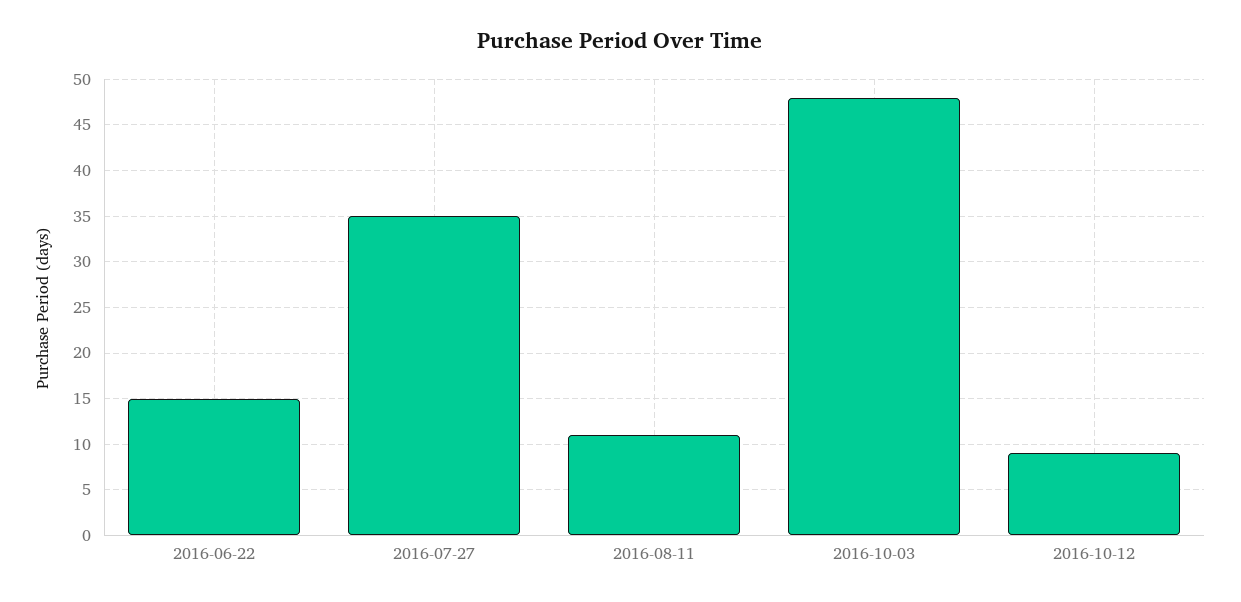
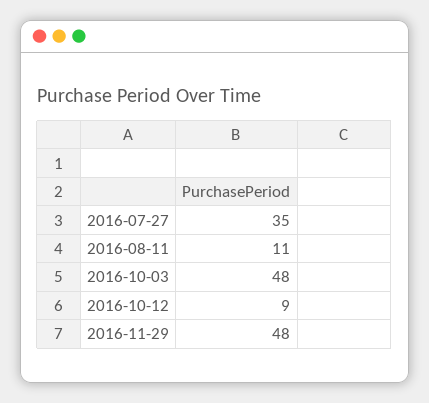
2016-06-22: 15 -> none
2016-11-29: none -> 48

